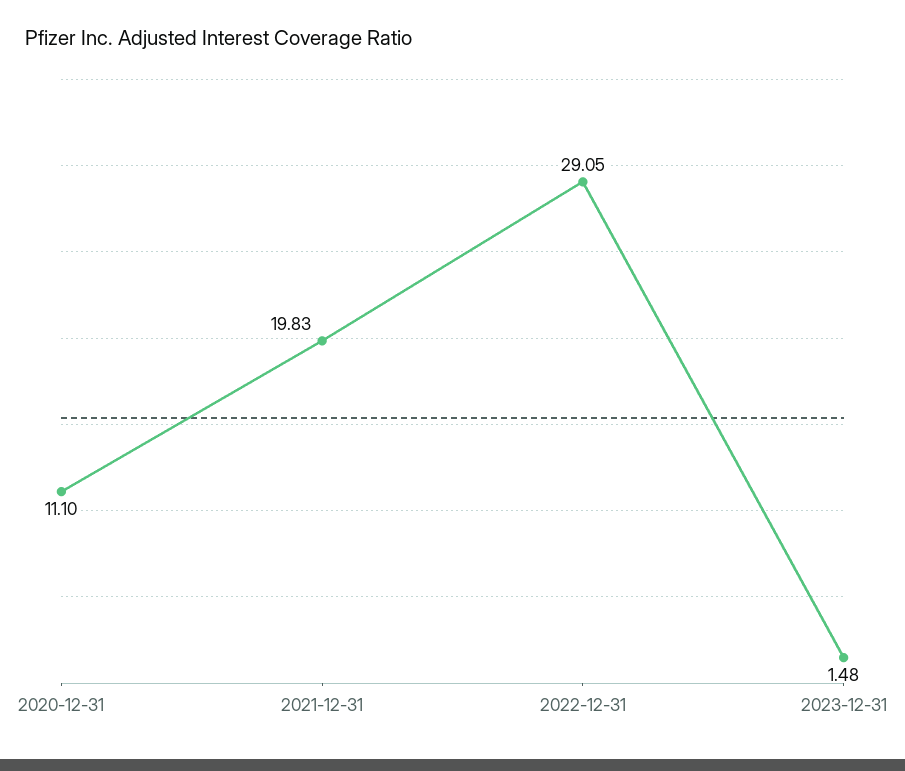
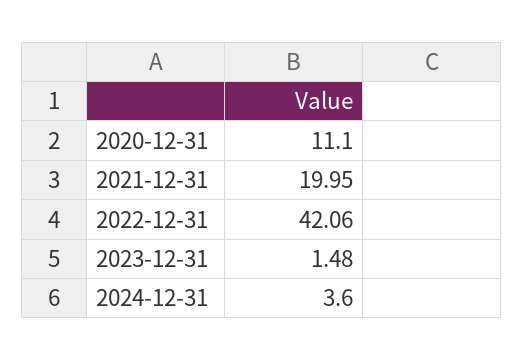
2021-12-31: 19.83 -> 19.95
2022-12-31: 29.05 -> 42.06
2024-12-31: none -> 3.6

